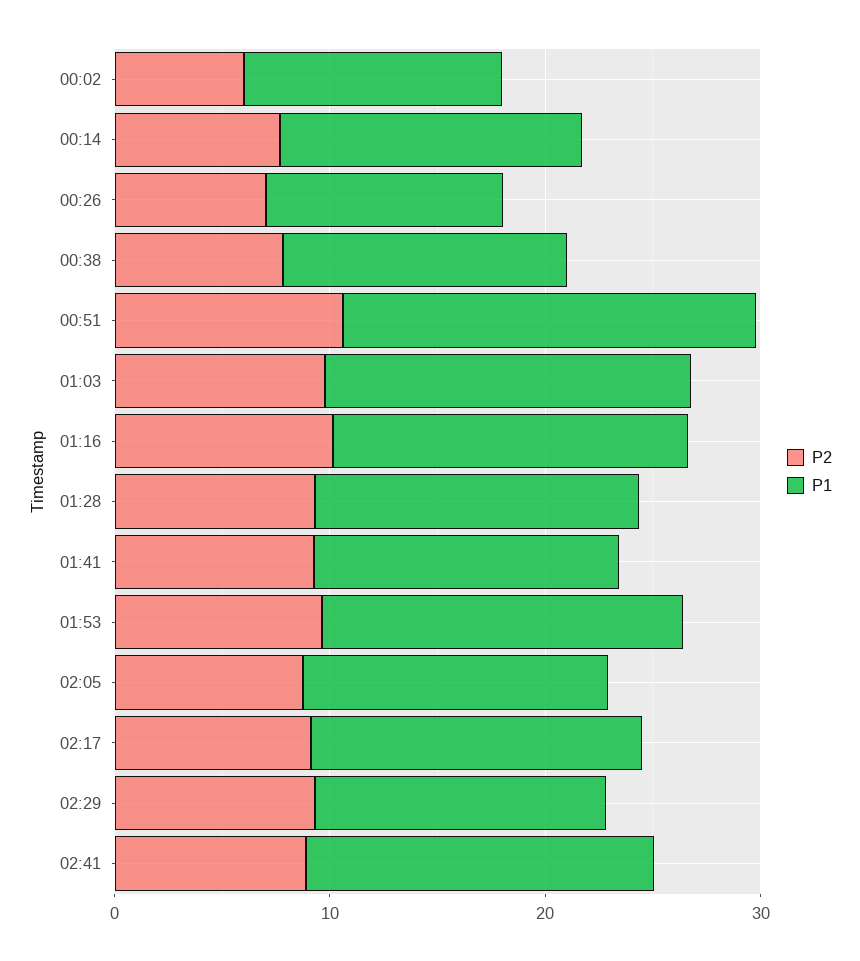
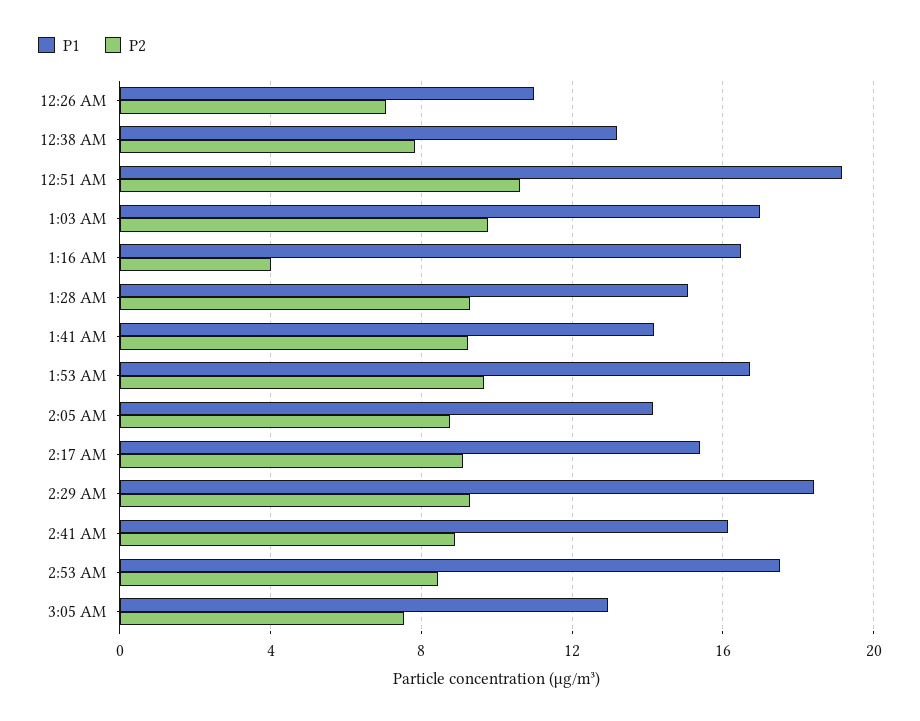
P2, 00:02: 6 -> none
P1, 00:02: 12 -> none
P2, 00:14: 8 -> none
P1, 00:14: 14 -> none
P2, 01:16: 10 -> 4
P1, 02:29: 14 -> 18.5
P1, 2:53 AM: none -> 17.5
P2, 2:53 AM: none -> 8.5
P1, 3:05 AM: none -> 13
P2, 3:05 AM: none -> 7.5

